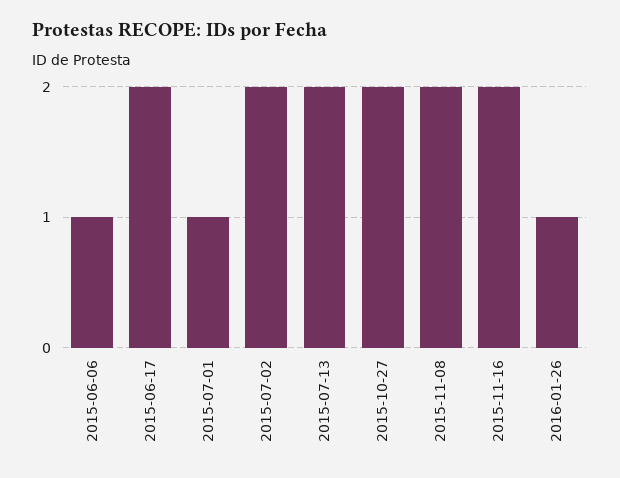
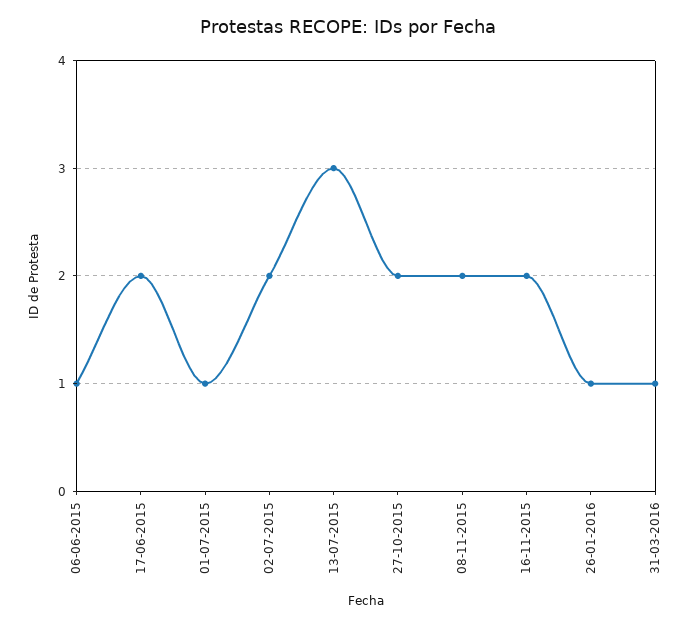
2015-07-13: 2 -> 3
31-03-2016: none -> 1

